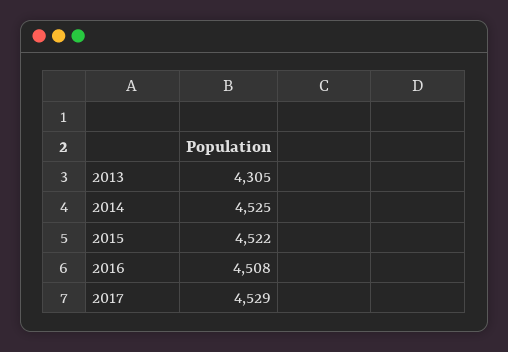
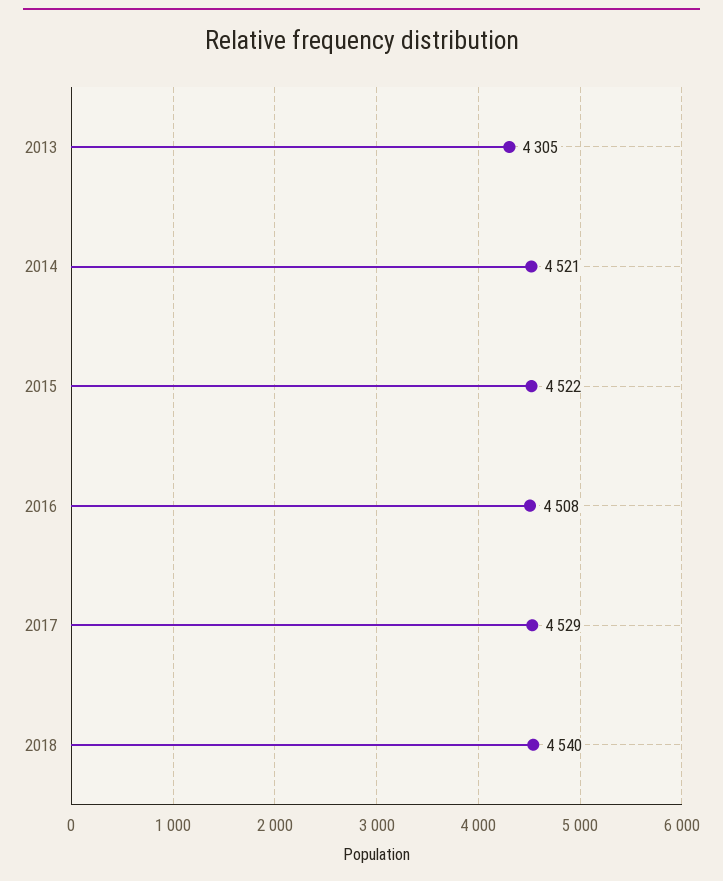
2014: 4525 -> 4521
2018: none -> 4540

